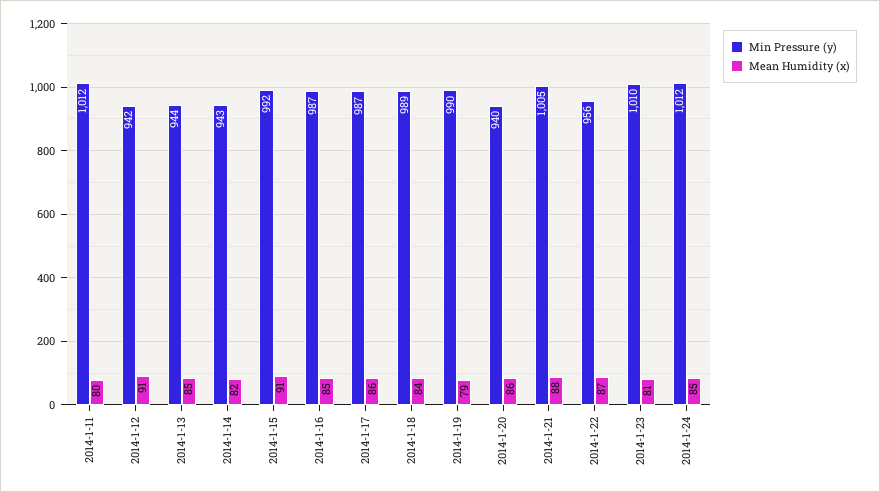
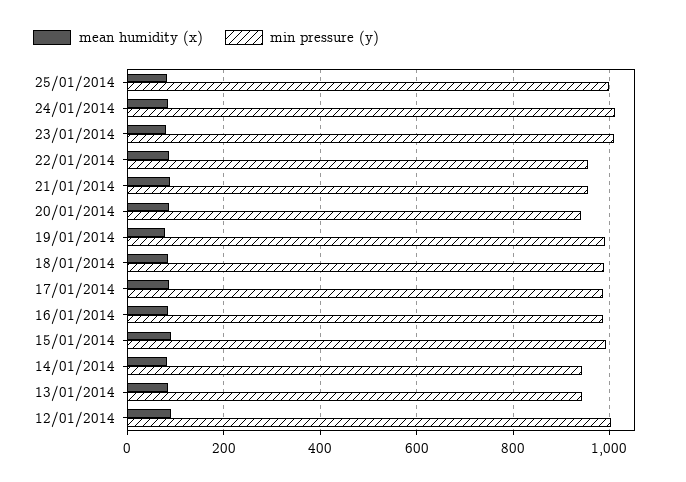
Min Pressure (y), 2014-1-11: 1012 -> none
Mean Humidity (x), 2014-1-11: 80 -> none
Min Pressure (y), 2014-1-12: 942 -> 1000
Min Pressure (y), 2014-1-21: 1005 -> 960
Mean Humidity (x), 25/01/2014: none -> 80
Min Pressure (y), 25/01/2014: none -> 1000

